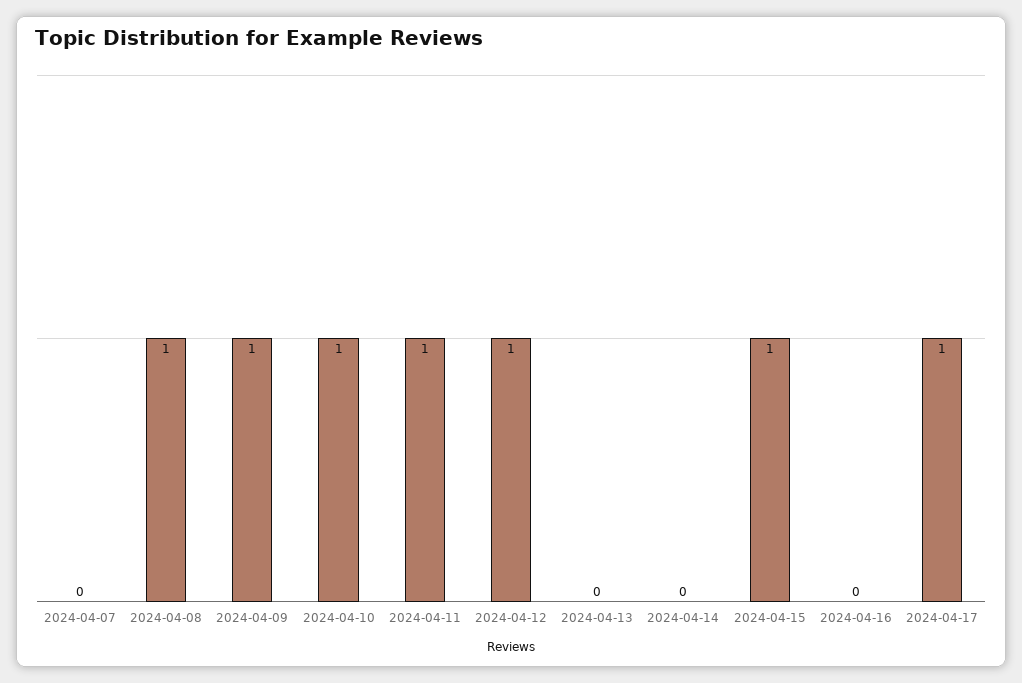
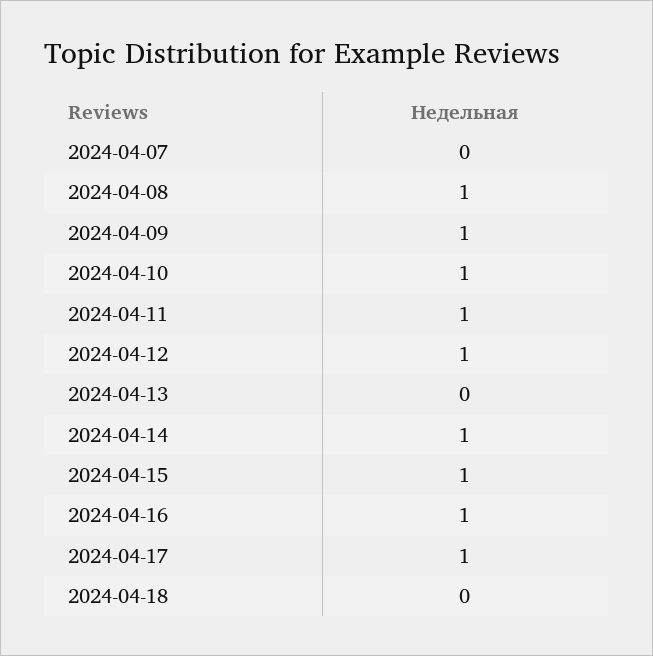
2024-04-14: 0 -> 1
2024-04-16: 0 -> 1
2024-04-18: none -> 0

